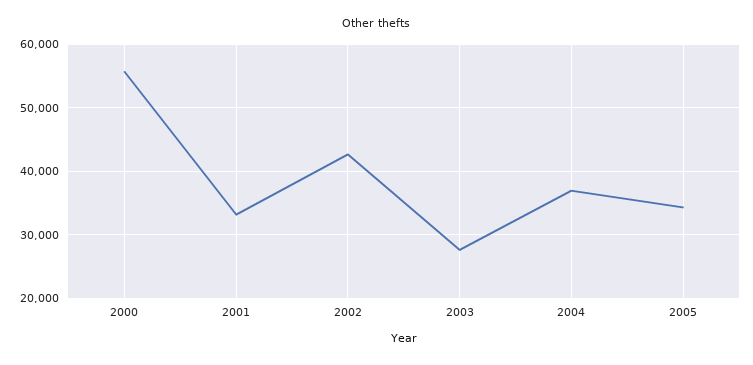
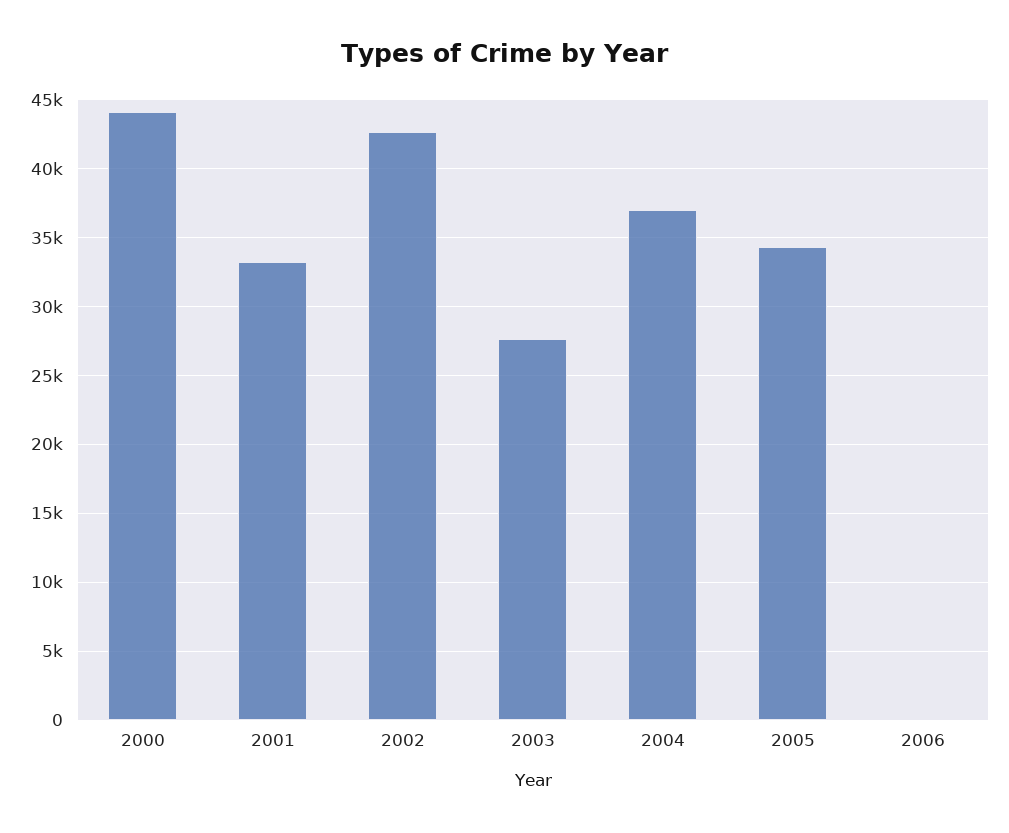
2000: 56000 -> 44000
2006: none -> 0

